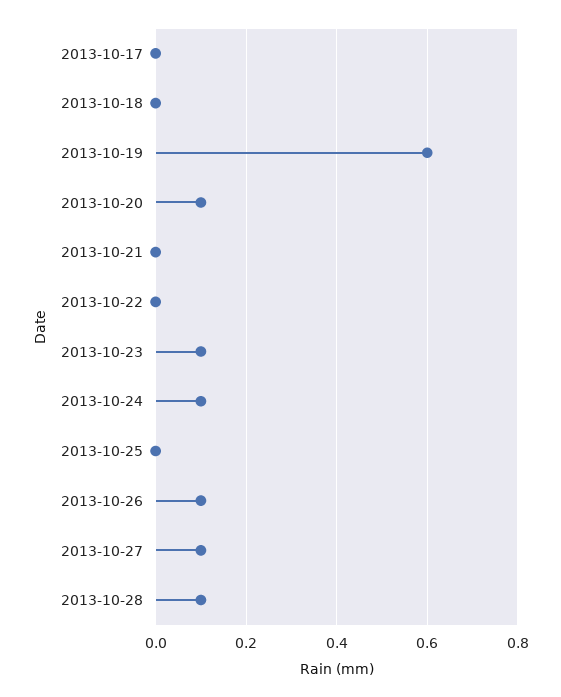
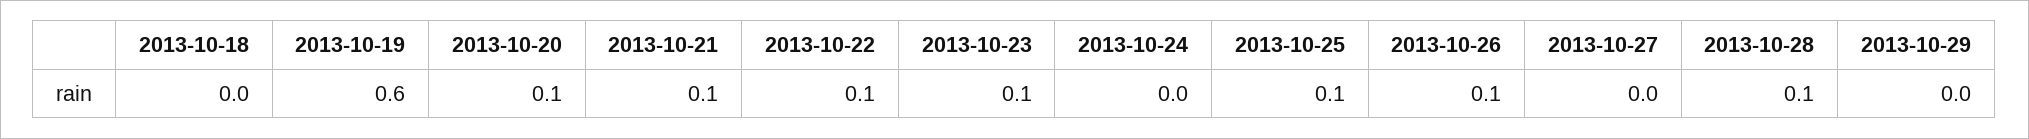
2013-10-17: 0 -> none
2013-10-21: 0 -> 0.1
2013-10-22: 0 -> 0.1
2013-10-24: 0.1 -> 0
2013-10-25: 0 -> 0.1
2013-10-27: 0.1 -> 0
2013-10-29: none -> 0

